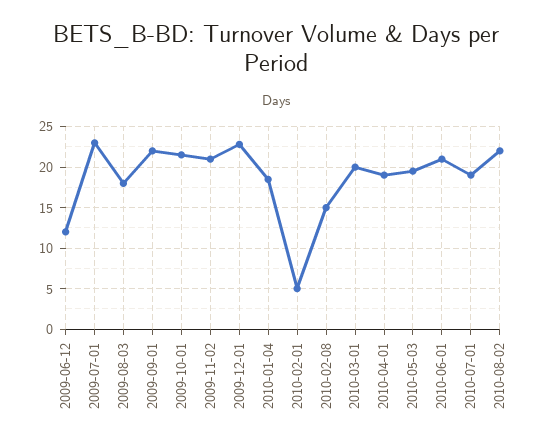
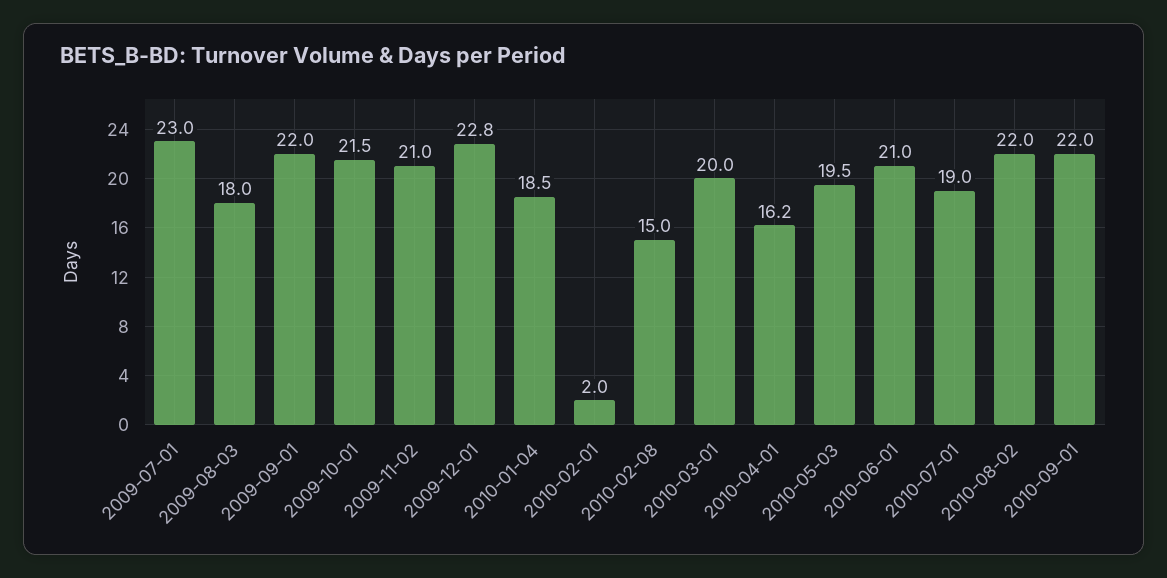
2009-06-12: 12 -> none
2010-02-01: 5 -> 2
2010-04-01: 19 -> 16.2
2010-09-01: none -> 22

